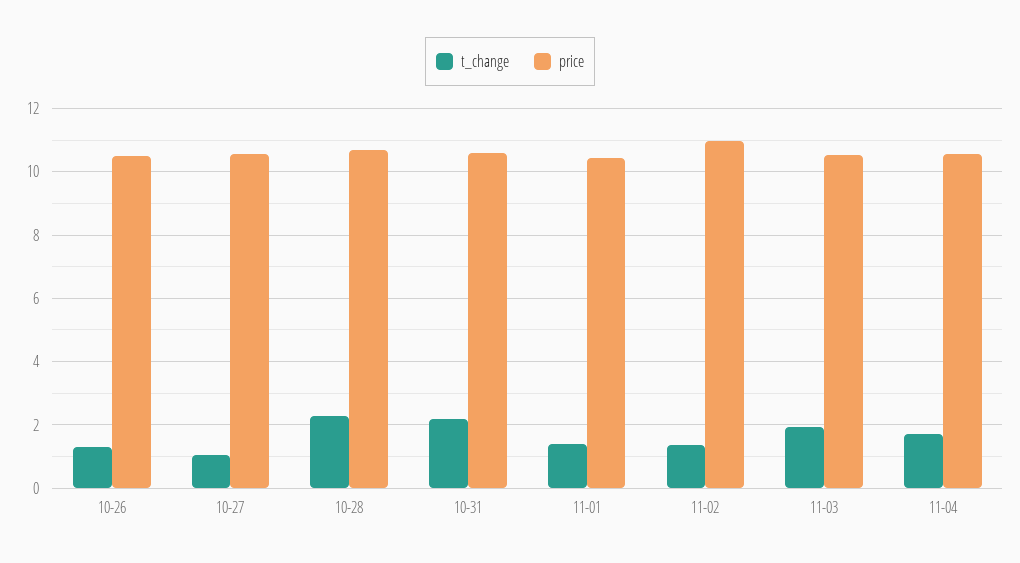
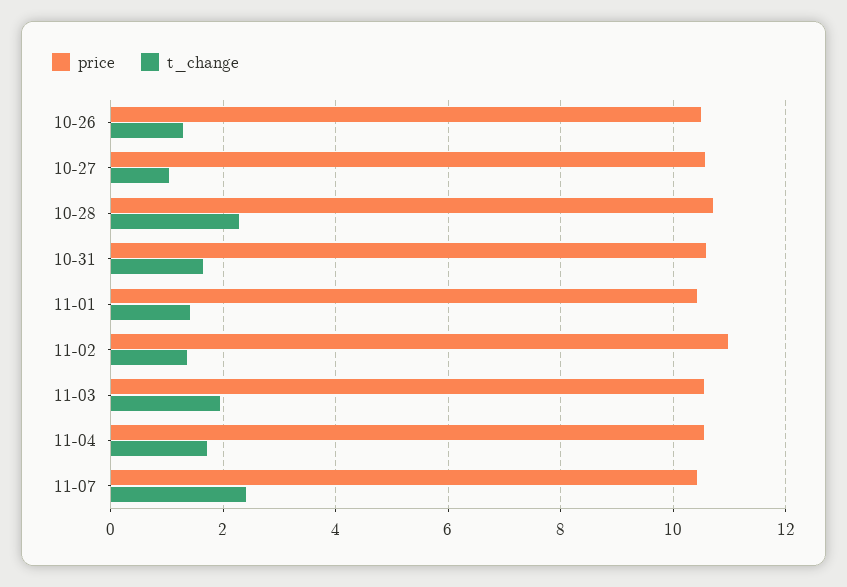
t_change, 10-31: 2.2 -> 1.6
price, 11-07: none -> 10.4
t_change, 11-07: none -> 2.4

